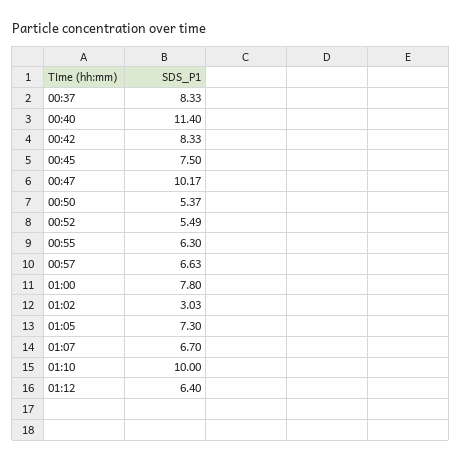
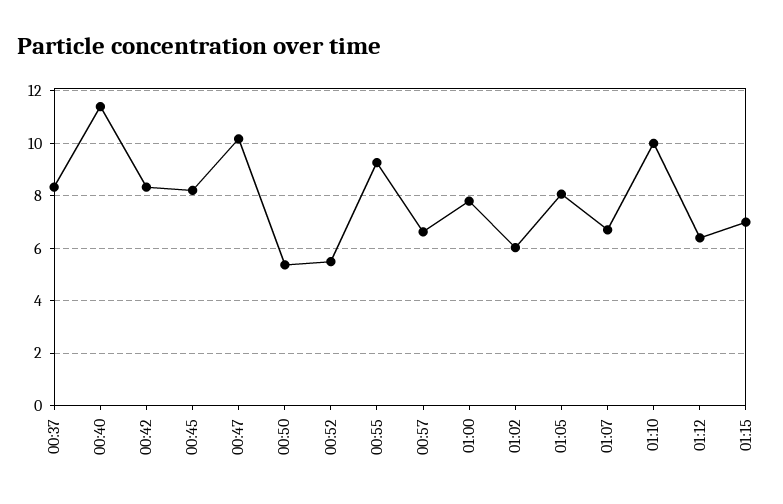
00:45: 7.5 -> 8.25
00:55: 6.3 -> 9.25
01:02: 3.03 -> 6
01:05: 7.3 -> 8
01:15: none -> 7

